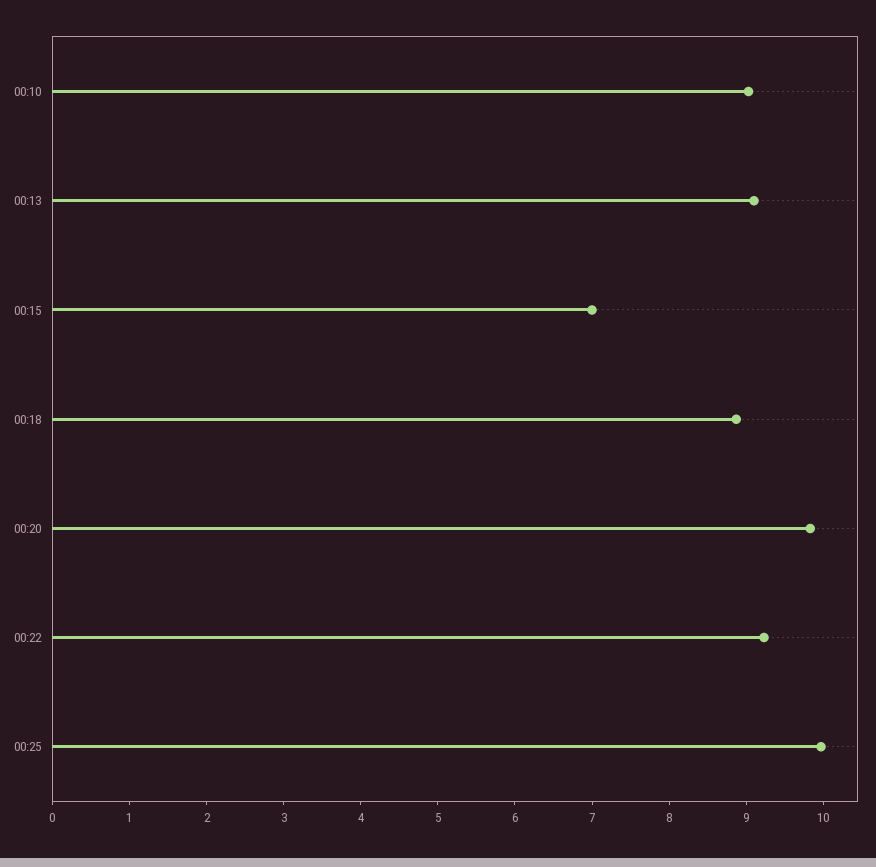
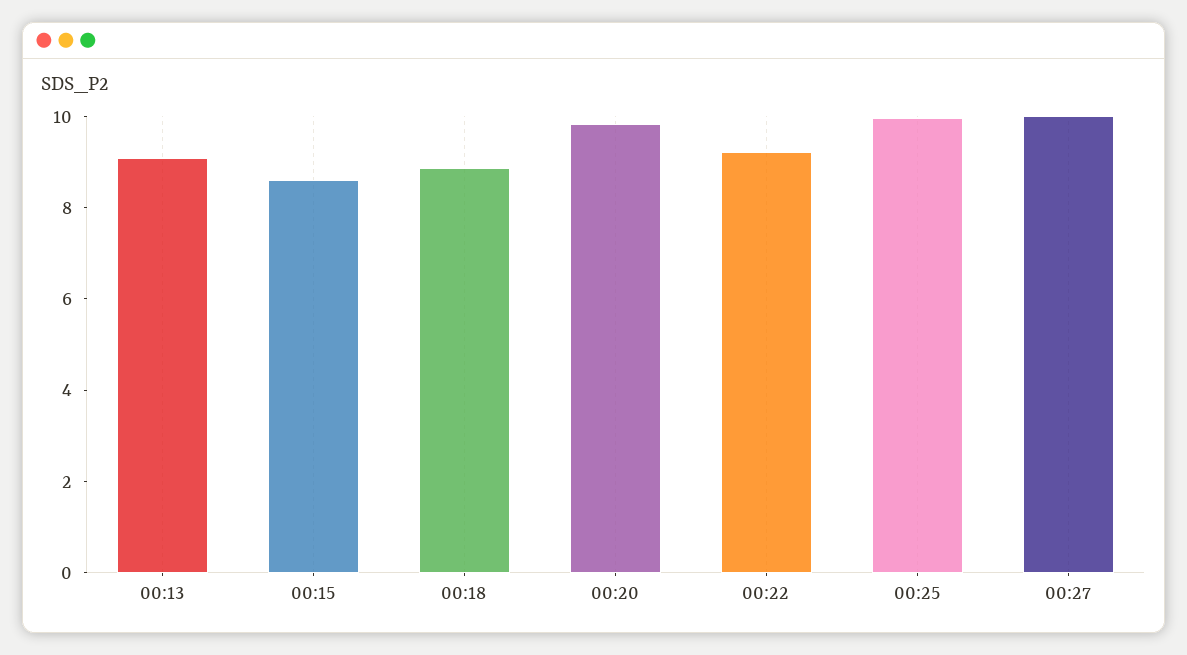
00:10: 9 -> none
00:15: 7 -> 8.5
00:27: none -> 10

